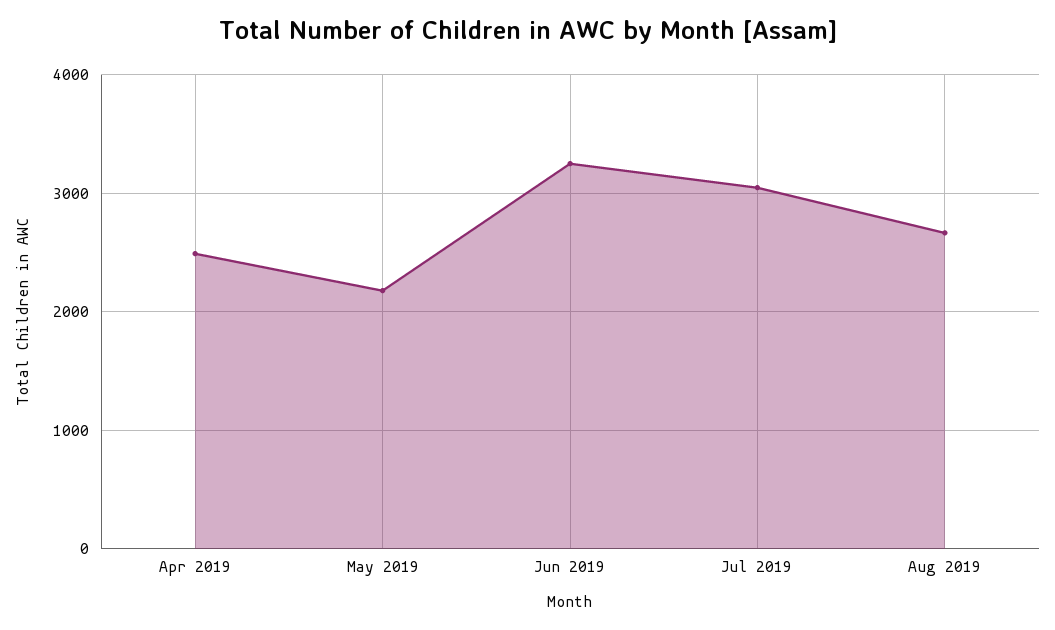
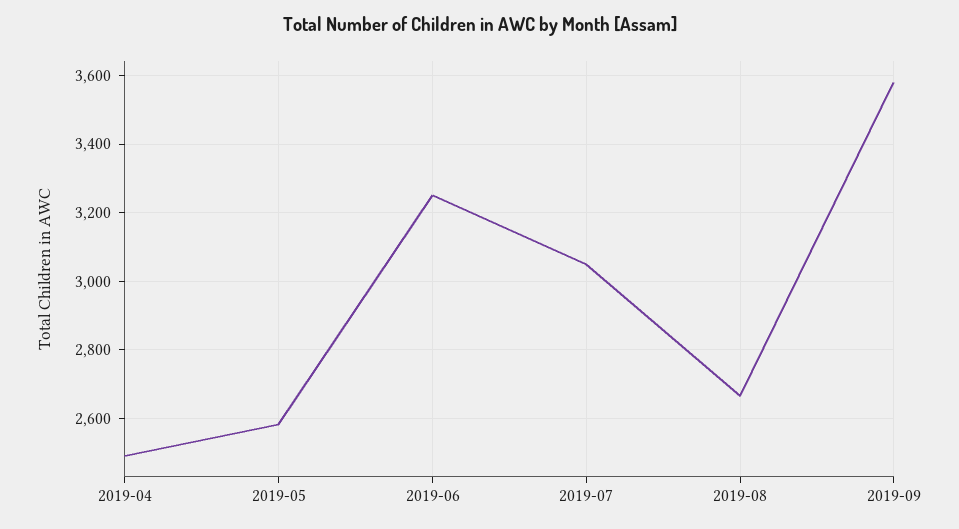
May 2019: 2200 -> 2580
2019-09: none -> 3580

